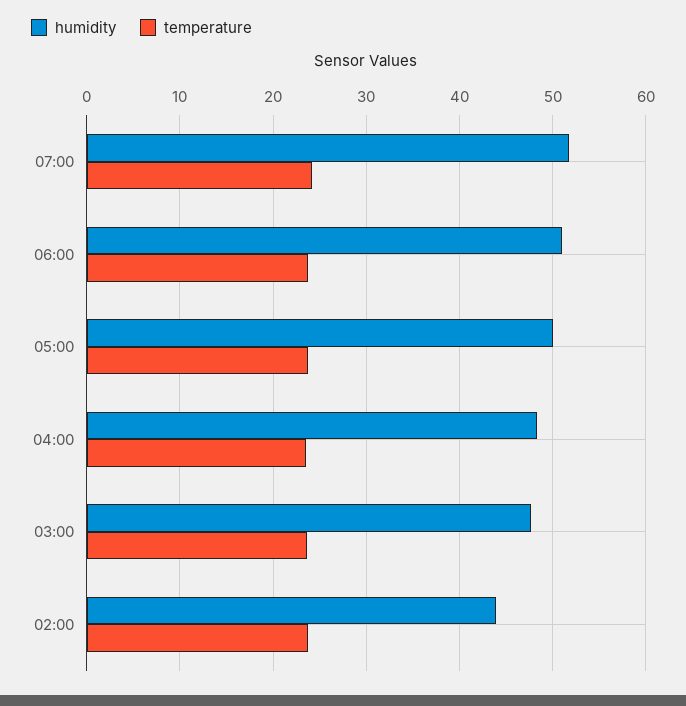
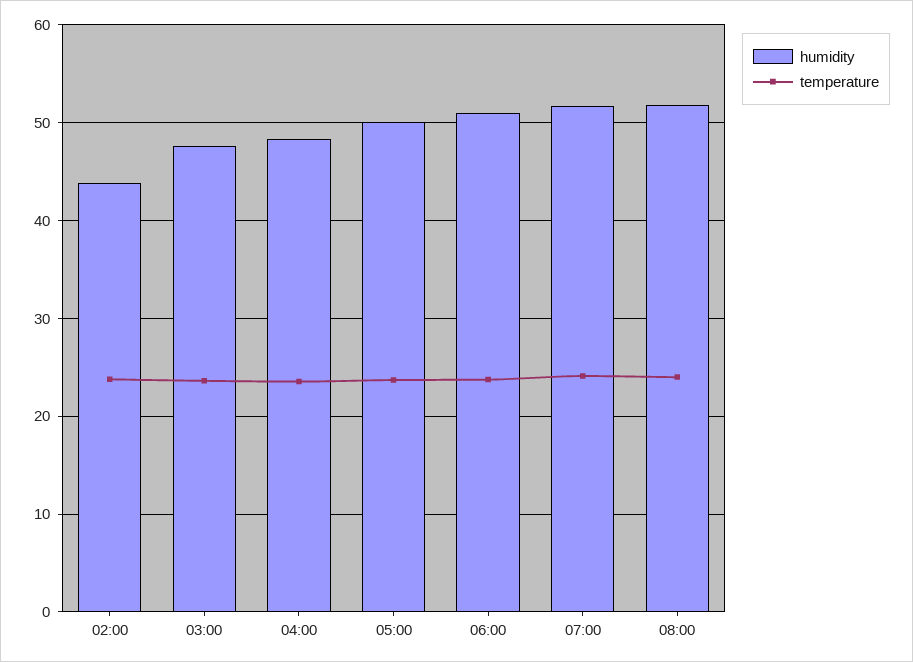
humidity, 08:00: none -> 52
temperature, 08:00: none -> 24

